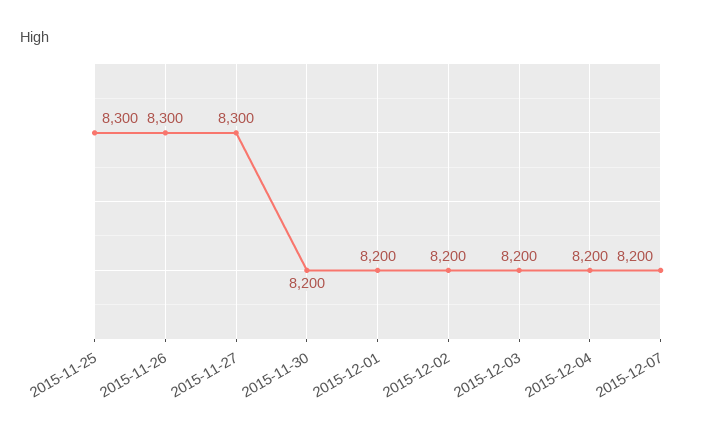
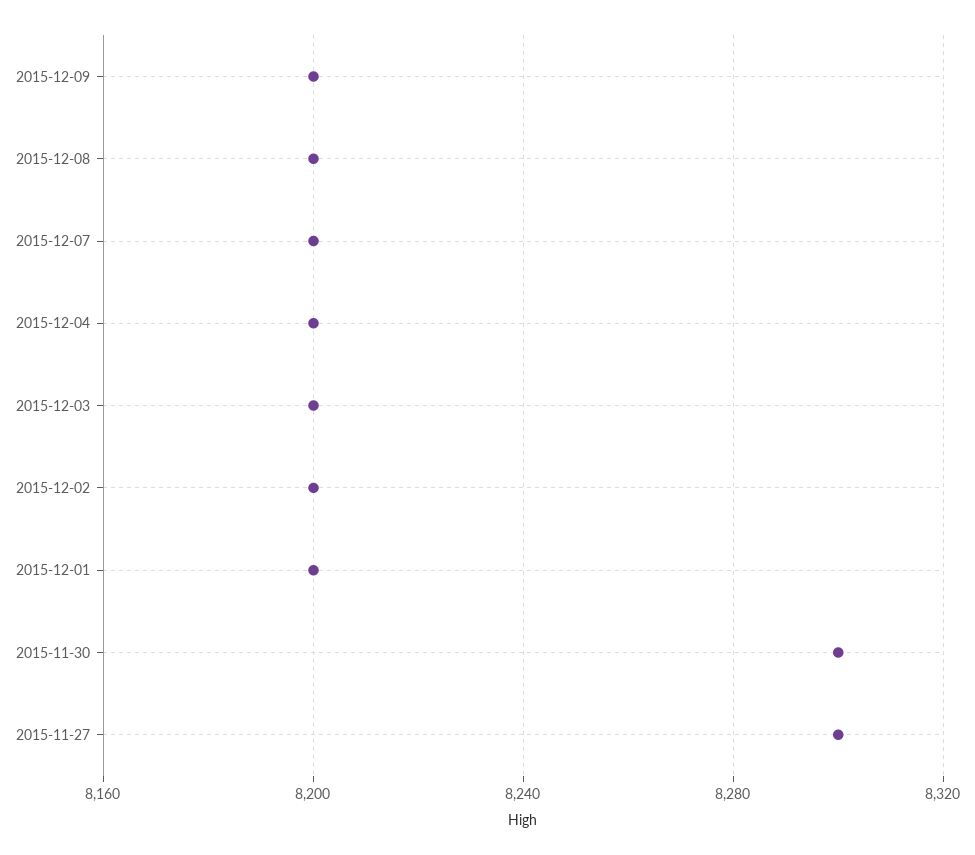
2015-11-25: 8300 -> none
2015-11-26: 8300 -> none
2015-11-30: 8200 -> 8300
2015-12-09: none -> 8200
2015-12-08: none -> 8200

